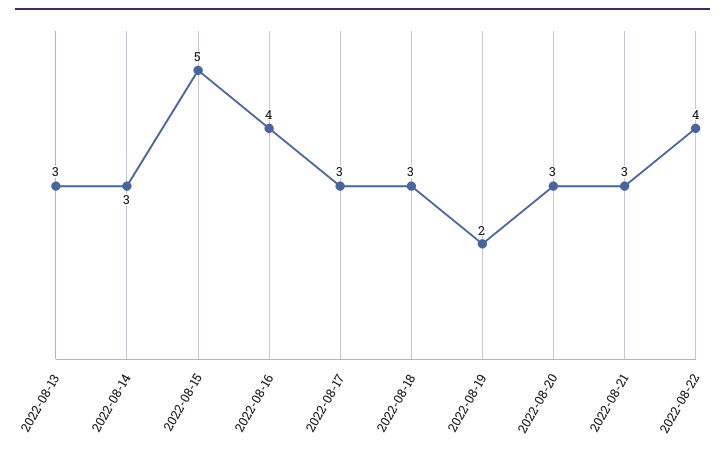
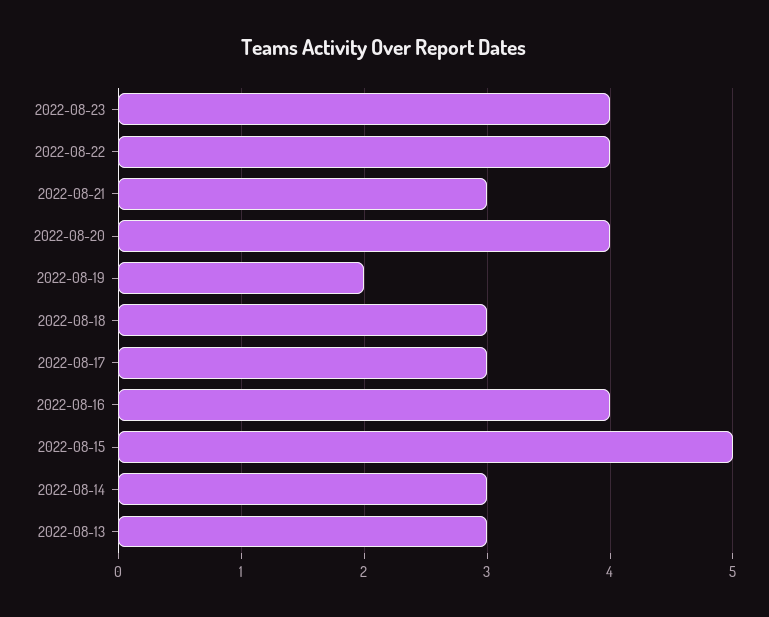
2022-08-20: 3 -> 4
2022-08-23: none -> 4

